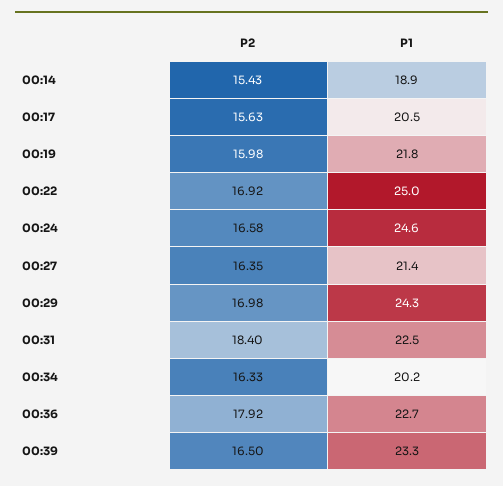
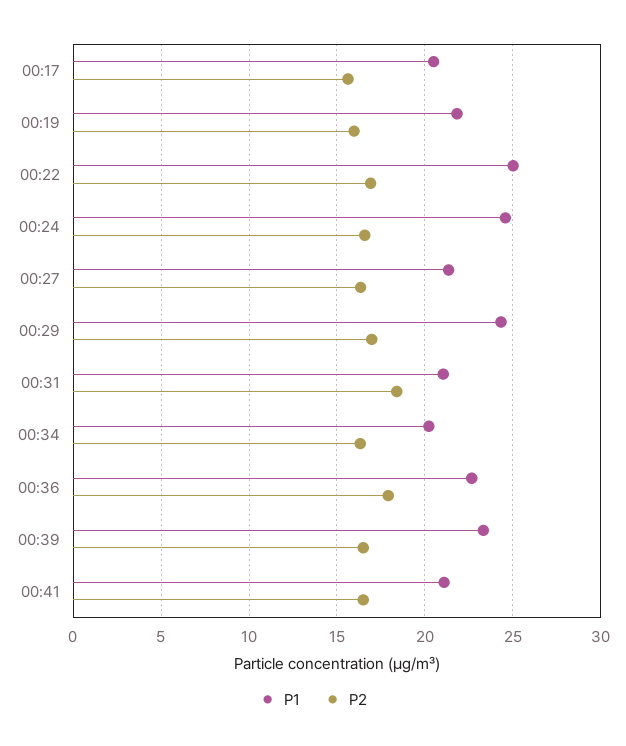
P2, 00:14: 15.43 -> none
P1, 00:14: 18.9 -> none
P1, 00:31: 22.5 -> 21
P1, 00:41: none -> 21
P2, 00:41: none -> 16.5

